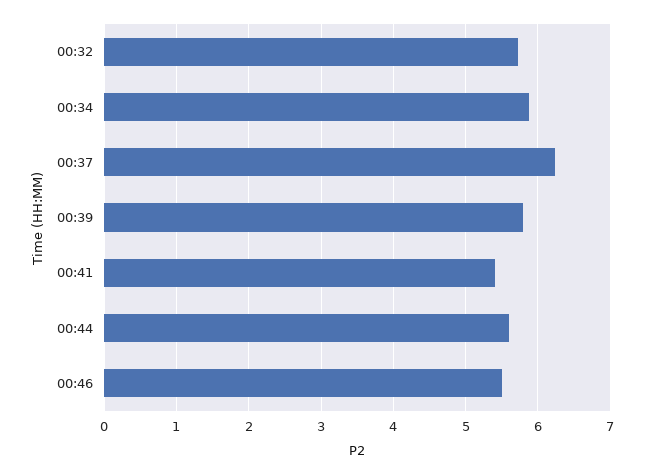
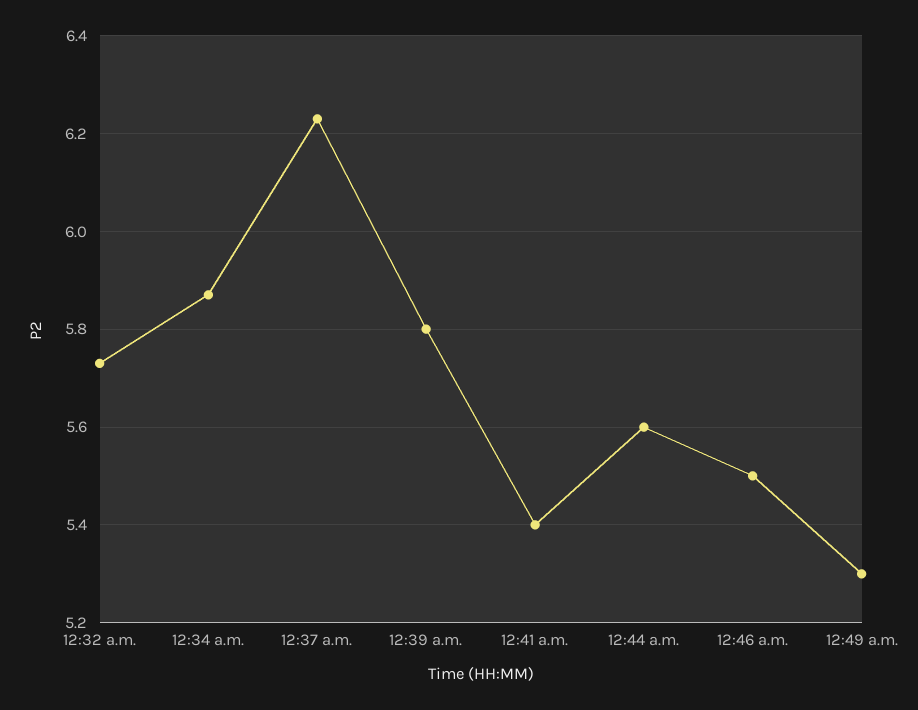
12:49 a.m.: none -> 5.3

